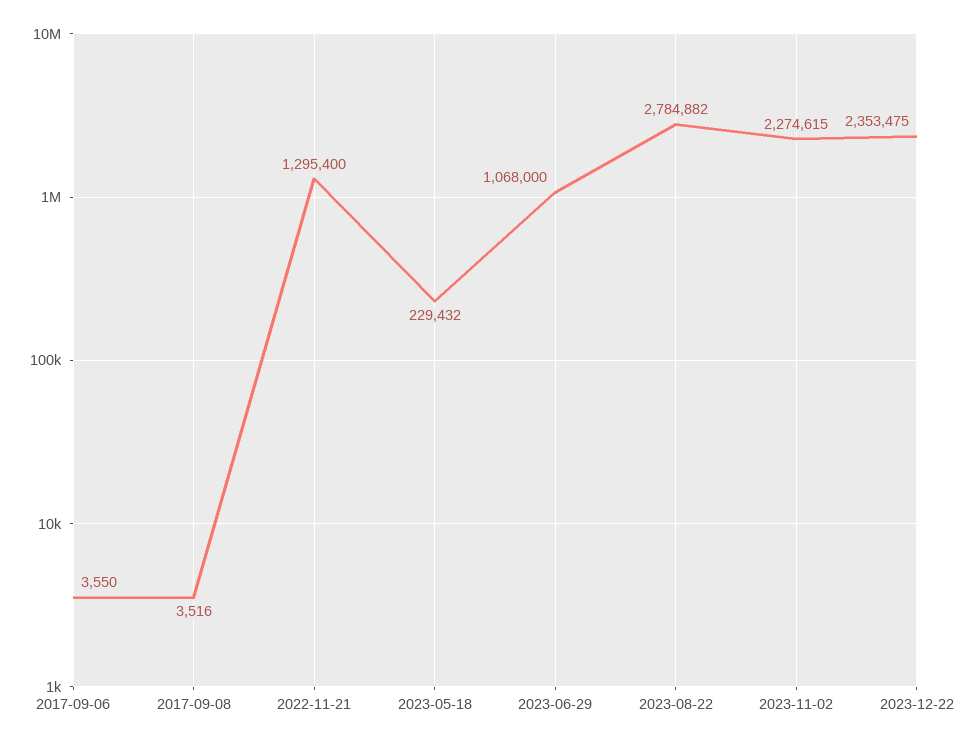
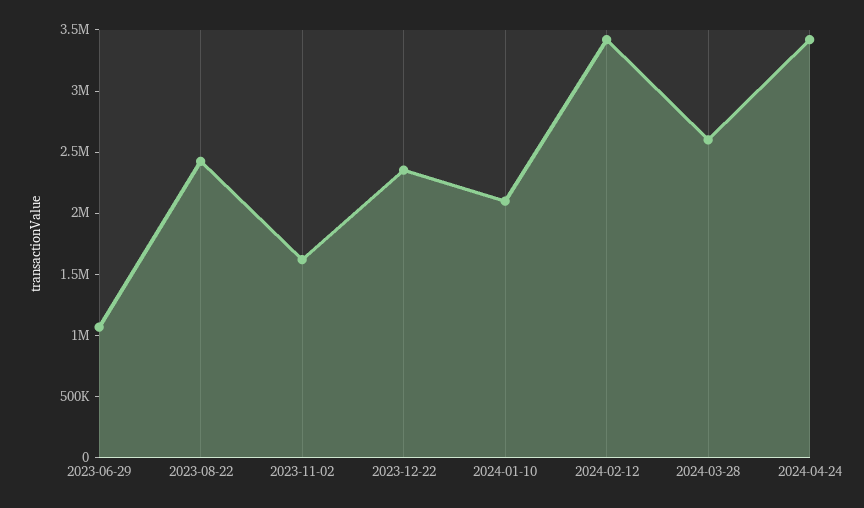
2017-09-06: 3550 -> none
2017-09-08: 3516 -> none
2022-11-21: 1295400 -> none
2023-05-18: 229432 -> none
2023-08-22: 2784882 -> 2400000
2023-11-02: 2274615 -> 1600000
2024-01-10: none -> 2100000
2024-02-12: none -> 3400000
2024-03-28: none -> 2600000
2024-04-24: none -> 3400000

